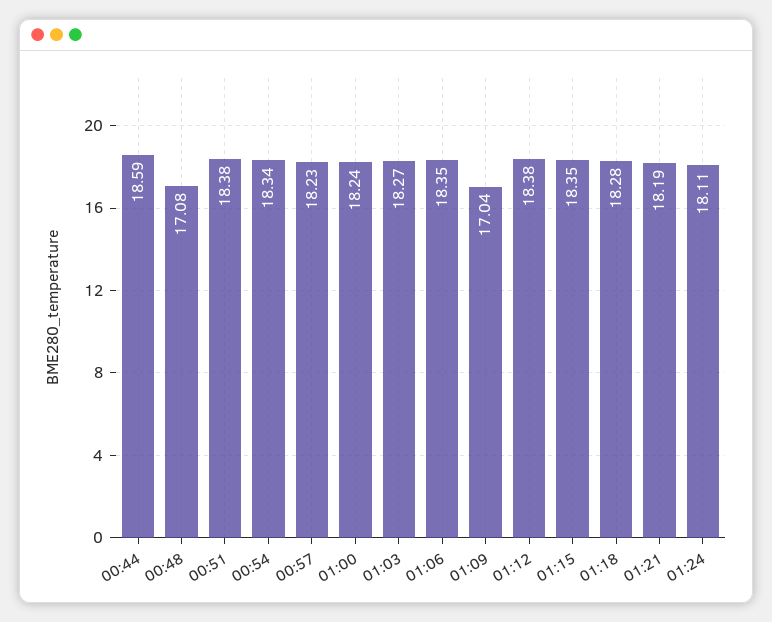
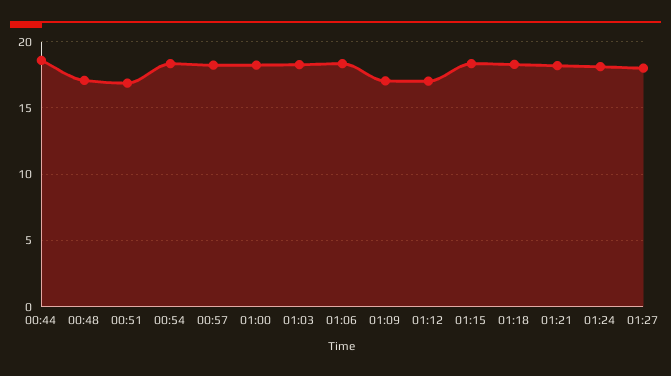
00:51: 18.38 -> 17
01:12: 18.38 -> 17
01:27: none -> 18

